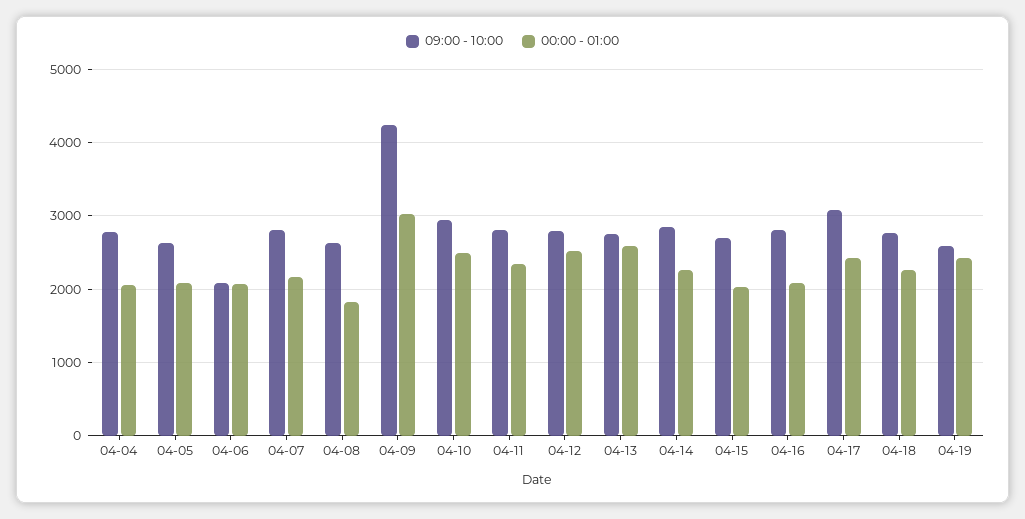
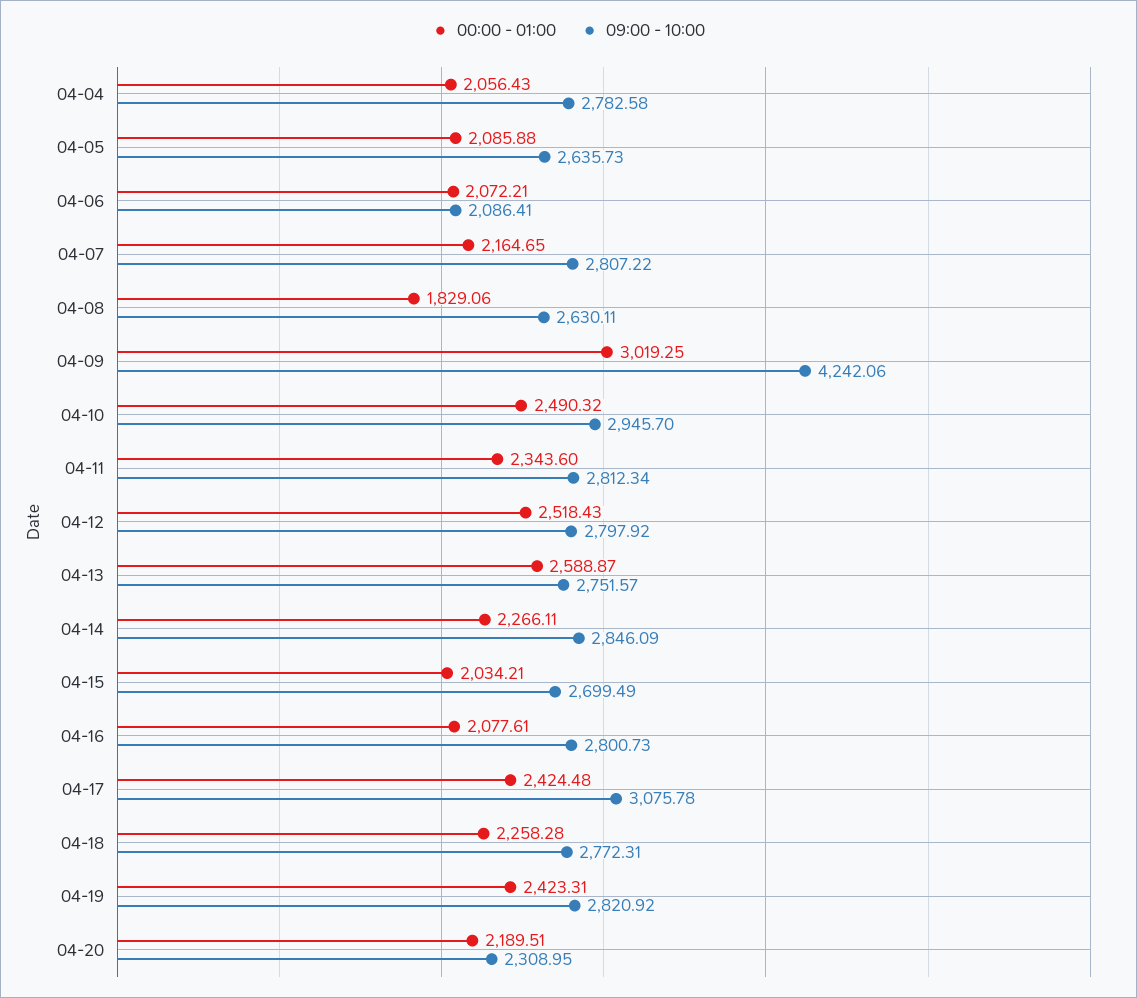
09:00 - 10:00, 04-19: 2600 -> 2820.92
00:00 - 01:00, 04-20: none -> 2189.51
09:00 - 10:00, 04-20: none -> 2308.95

